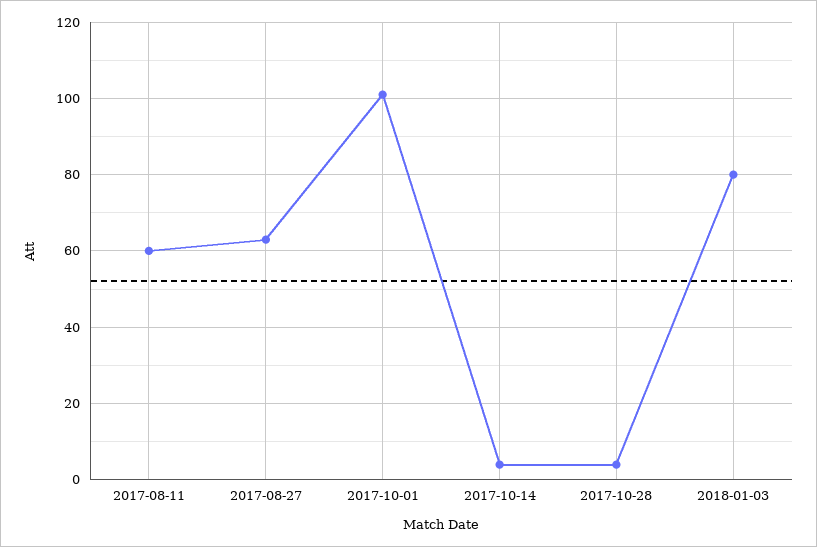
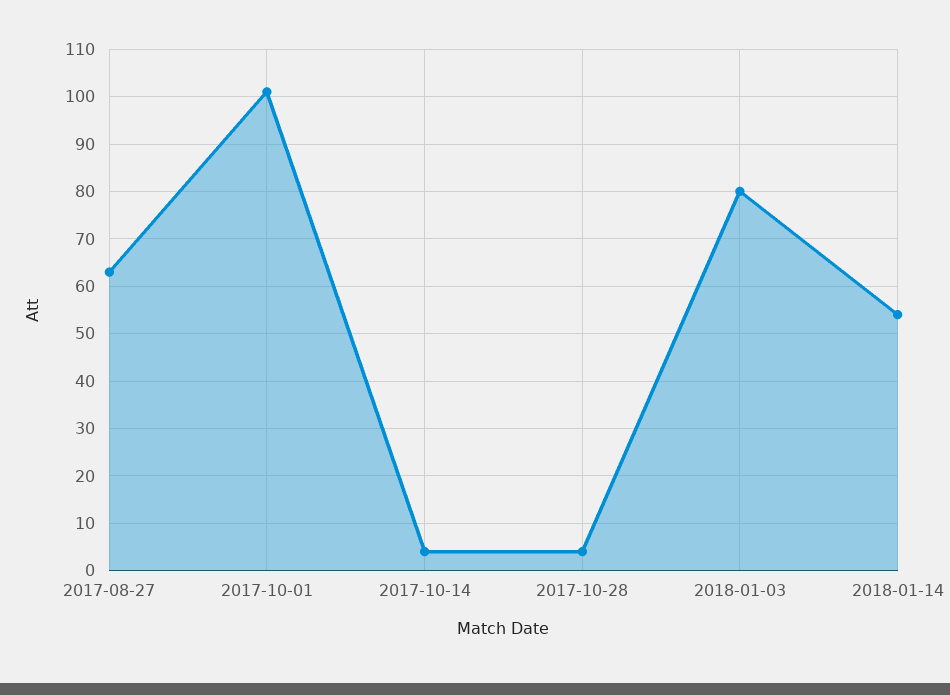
2017-08-11: 60 -> none
2018-01-14: none -> 55

